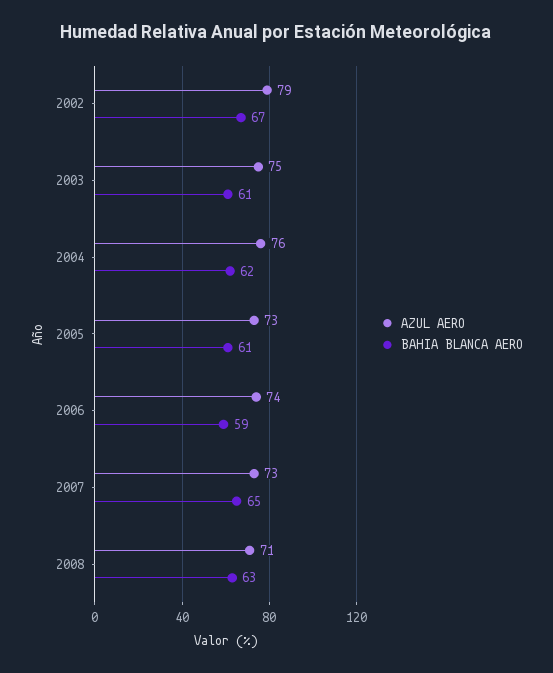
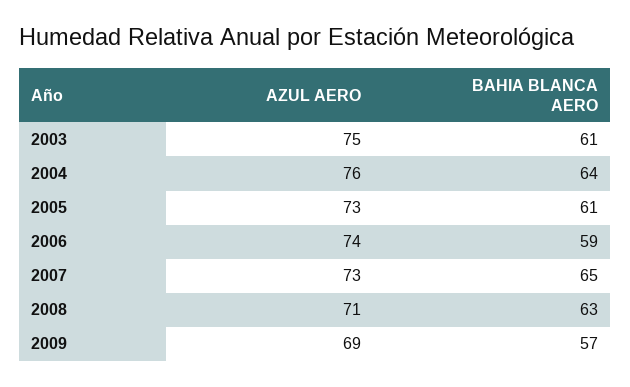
AZUL AERO, 2002: 79 -> none
BAHIA BLANCA AERO, 2002: 67 -> none
BAHIA BLANCA AERO, 2004: 62 -> 64
AZUL AERO, 2009: none -> 69
BAHIA BLANCA AERO, 2009: none -> 57

